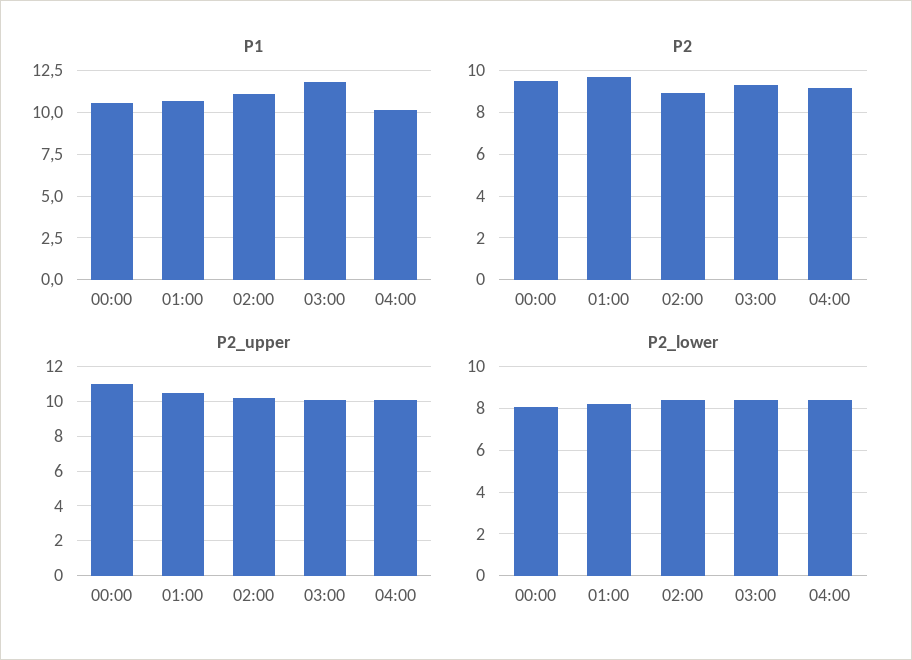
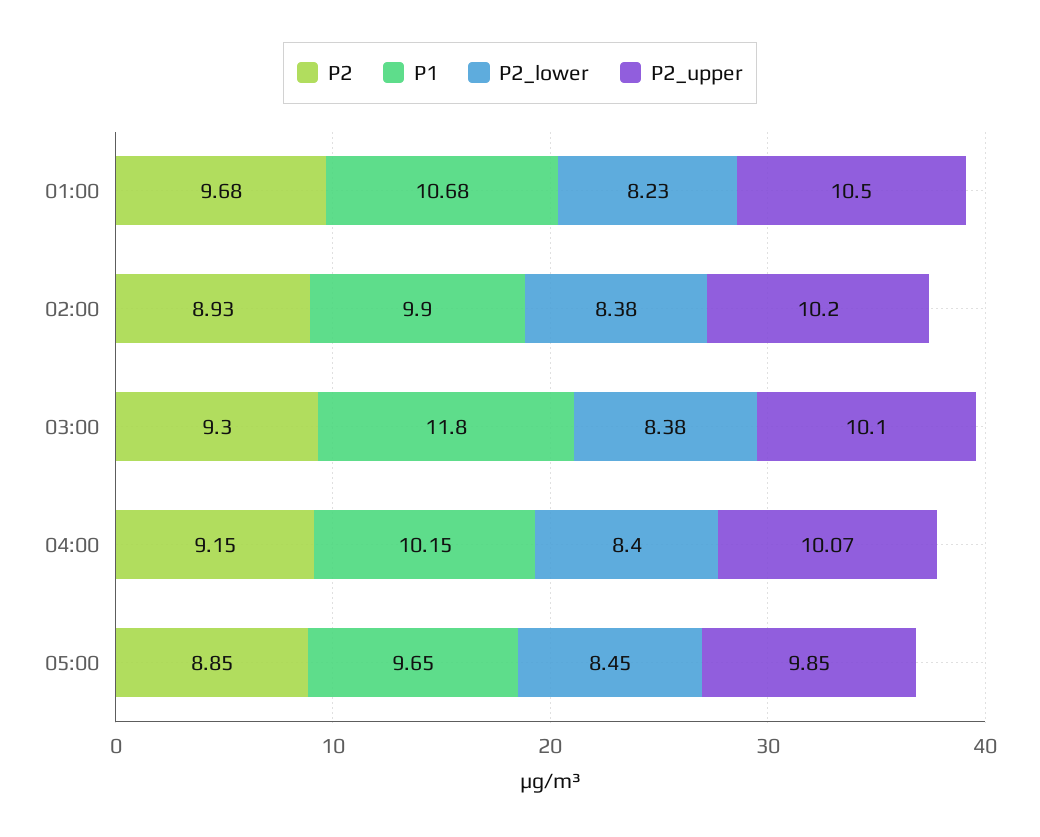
P1, 00:00: 10.5 -> none
P1, 02:00: 11 -> 9.9
P2, 00:00: 9.5 -> none
P2_upper, 00:00: 11 -> none
P2_lower, 00:00: 8 -> none
P2, 05:00: none -> 8.85
P1, 05:00: none -> 9.65
P2_lower, 05:00: none -> 8.45
P2_upper, 05:00: none -> 9.85

